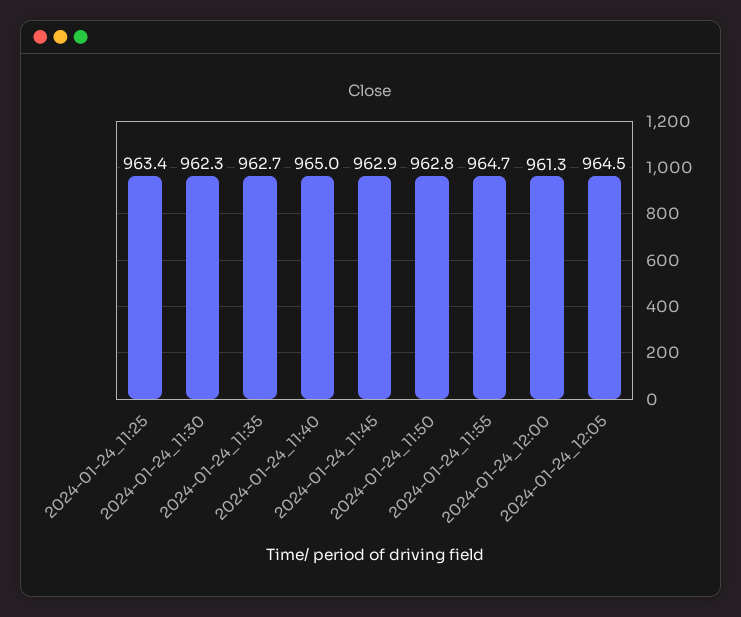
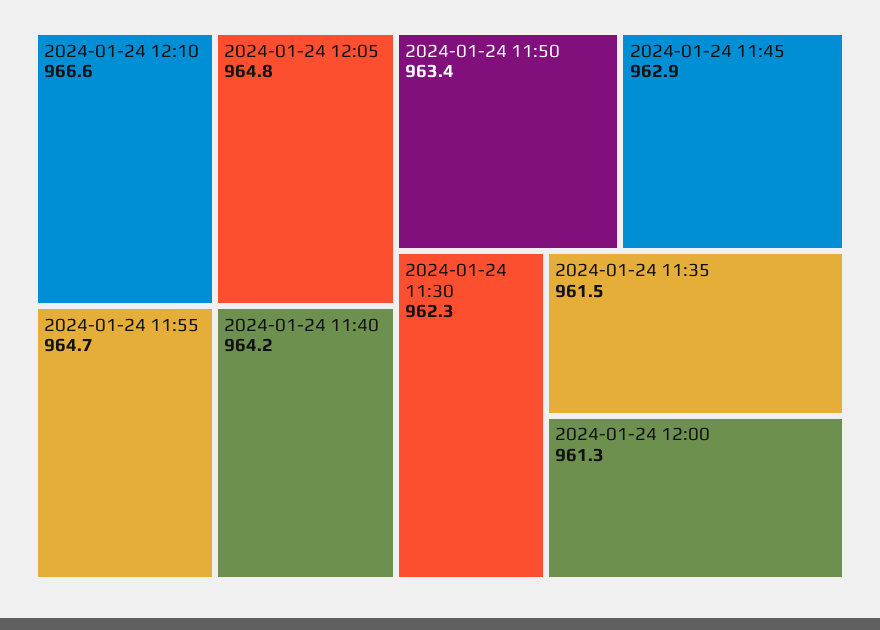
2024-01-24_11:25: 963.4 -> none
2024-01-24_11:35: 962.7 -> 961.5
2024-01-24_11:40: 965 -> 964.2
2024-01-24_11:50: 962.8 -> 963.4
2024-01-24_12:05: 964.5 -> 964.8
2024-01-24 12:10: none -> 966.6

